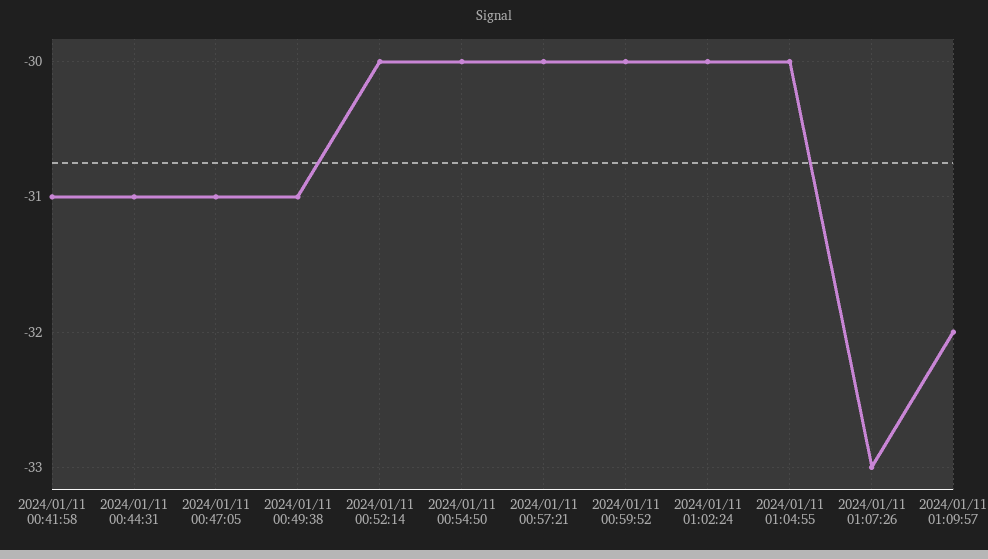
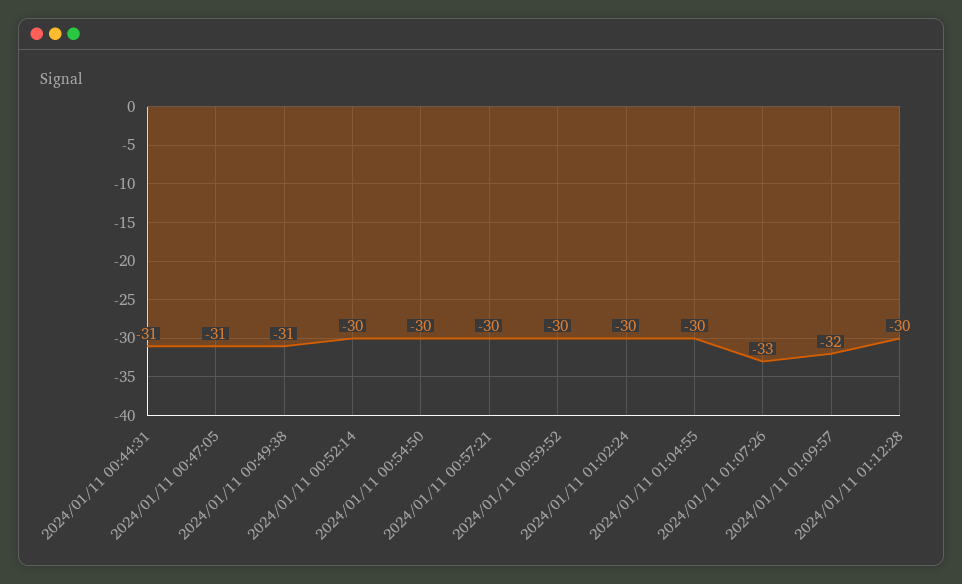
2024/01/11 00:41:58: -31 -> none
2024/01/11 01:12:28: none -> -30

